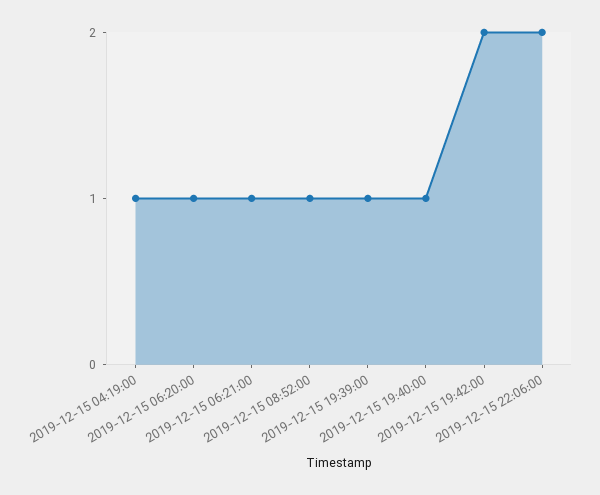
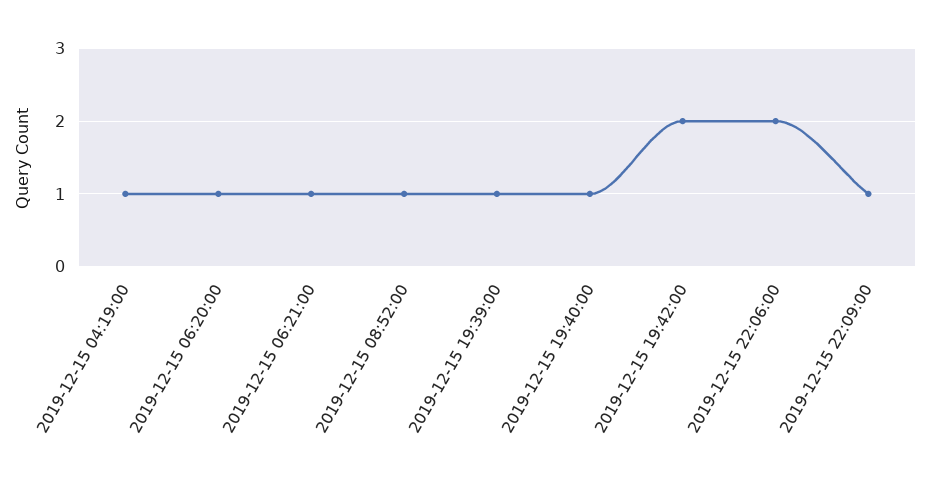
2019-12-15 22:09:00: none -> 1

